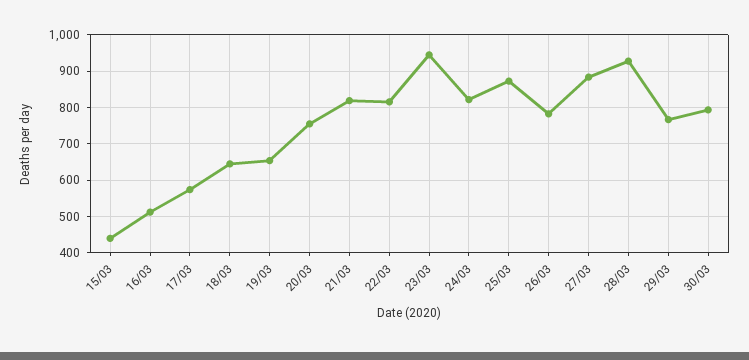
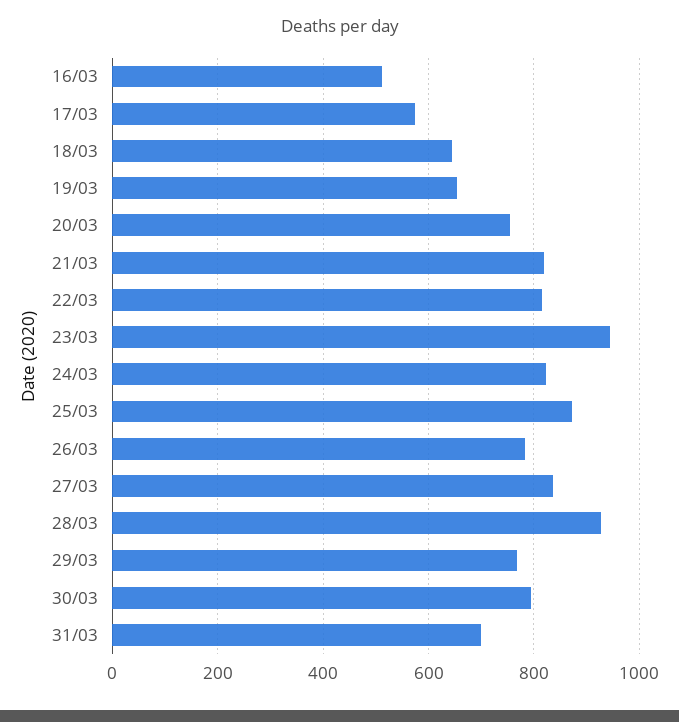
15/03: 440 -> none
27/03: 880 -> 840
31/03: none -> 700

